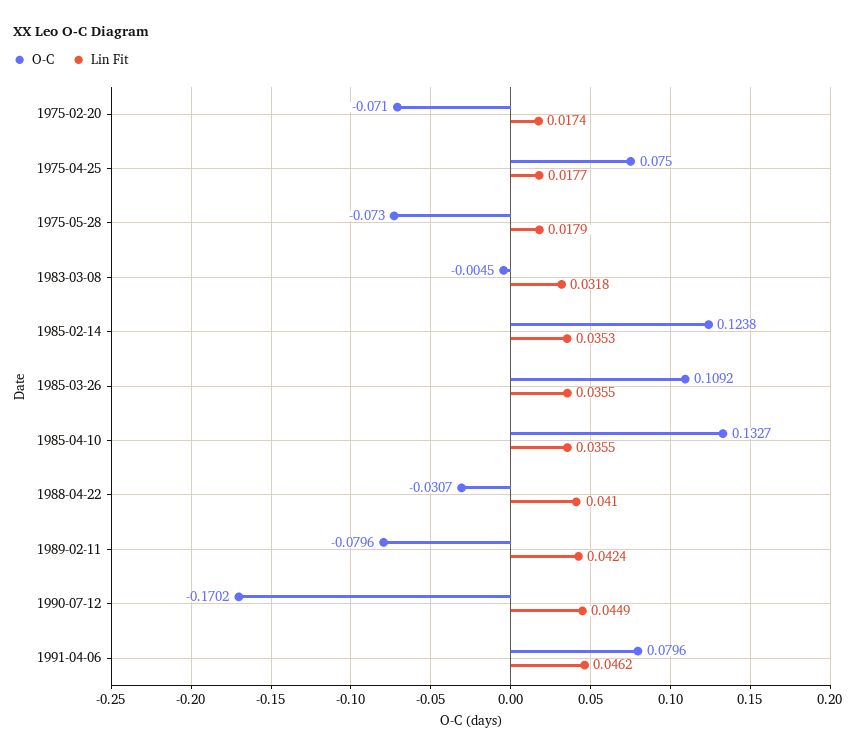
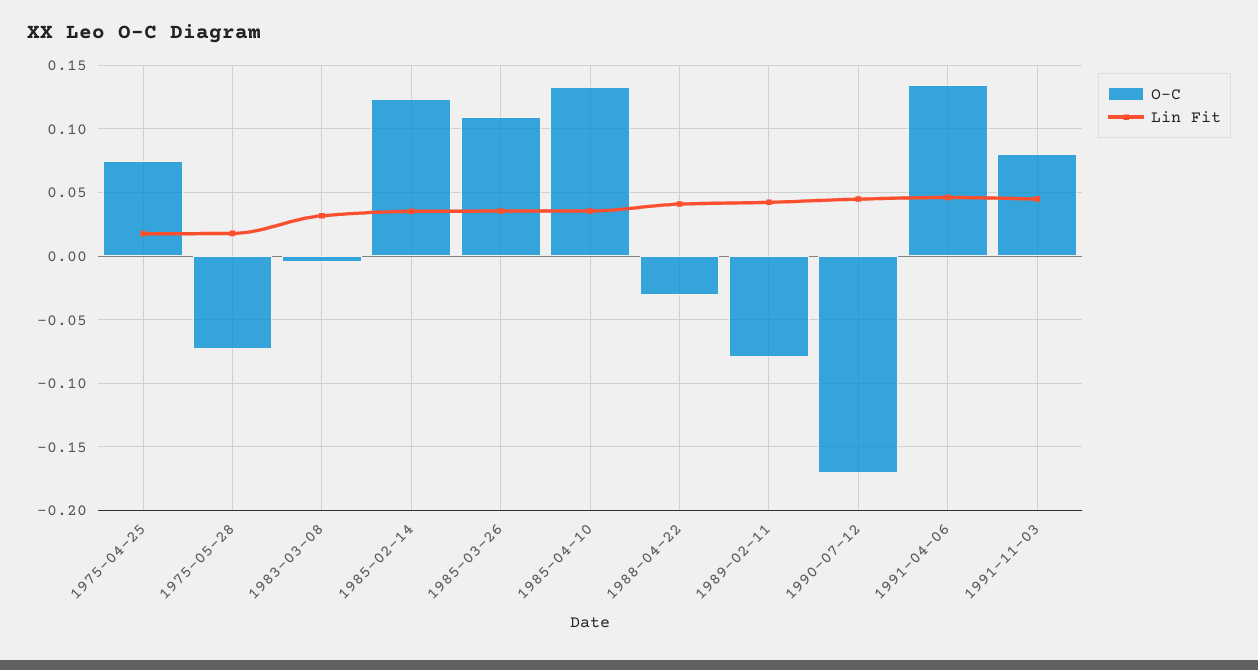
O-C, 1975-02-20: -0.071 -> none
Lin Fit, 1975-02-20: 0.0174 -> none
O-C, 1991-04-06: 0.0796 -> 0.135
O-C, 1991-11-03: none -> 0.08
Lin Fit, 1991-11-03: none -> 0.045

